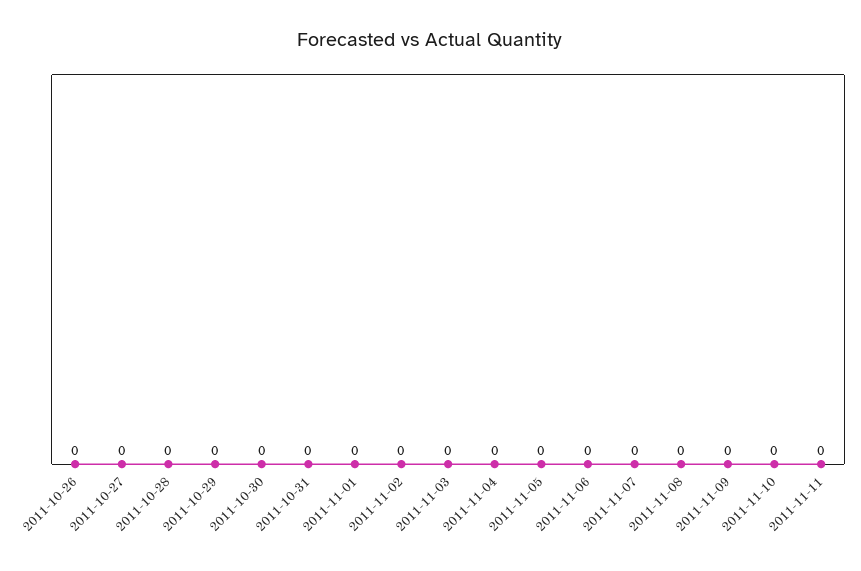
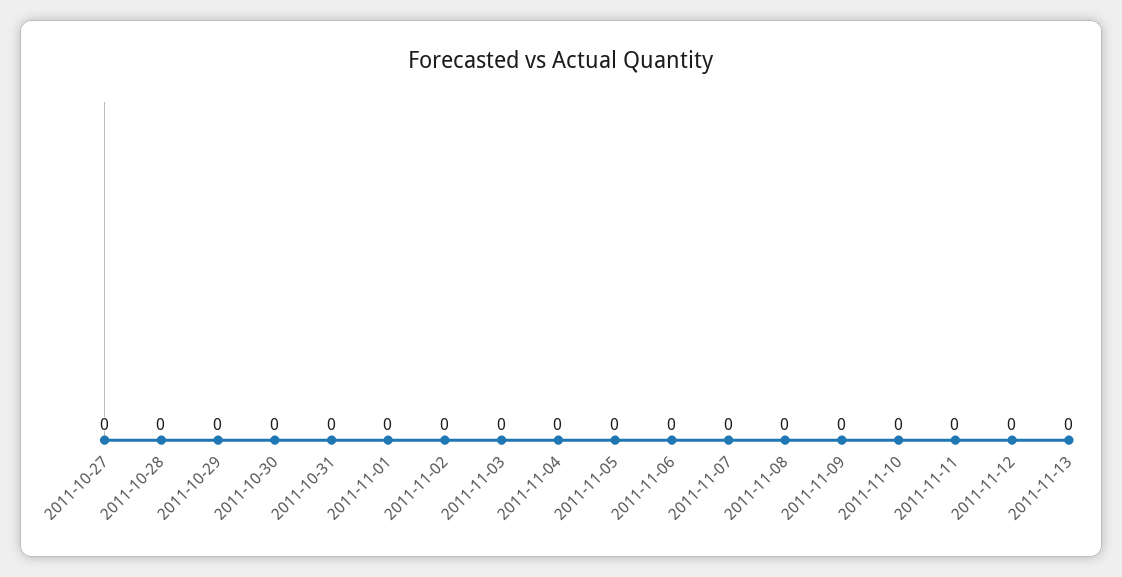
2011-10-26: 0 -> none
2011-11-12: none -> 0
2011-11-13: none -> 0

